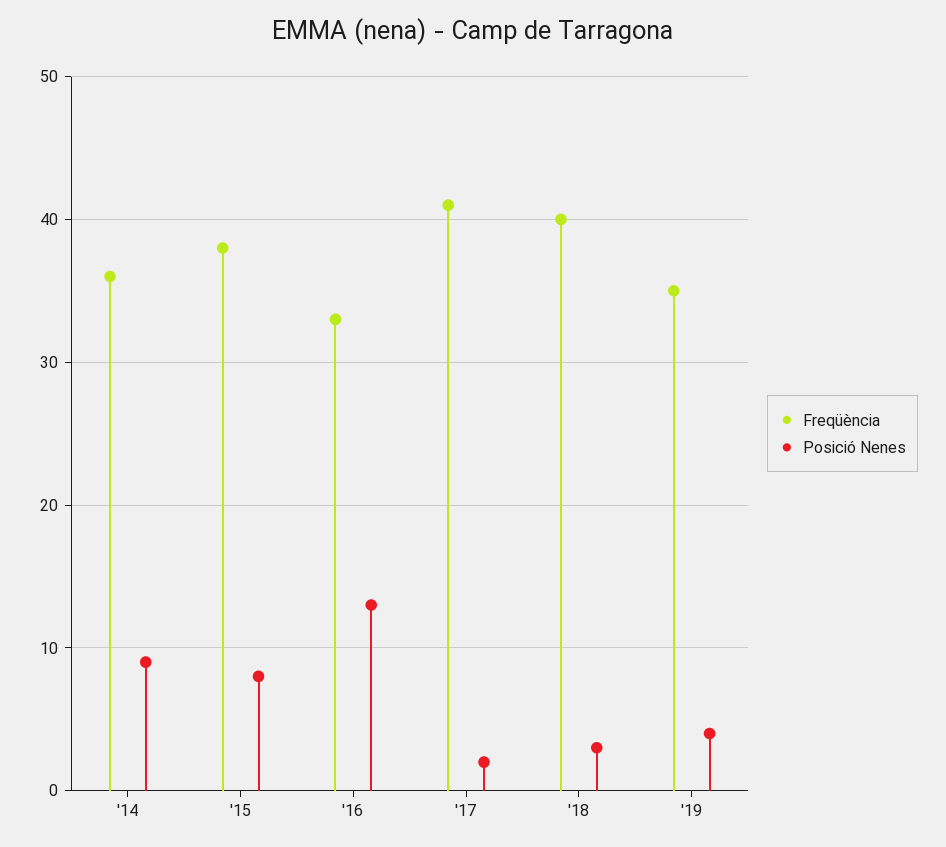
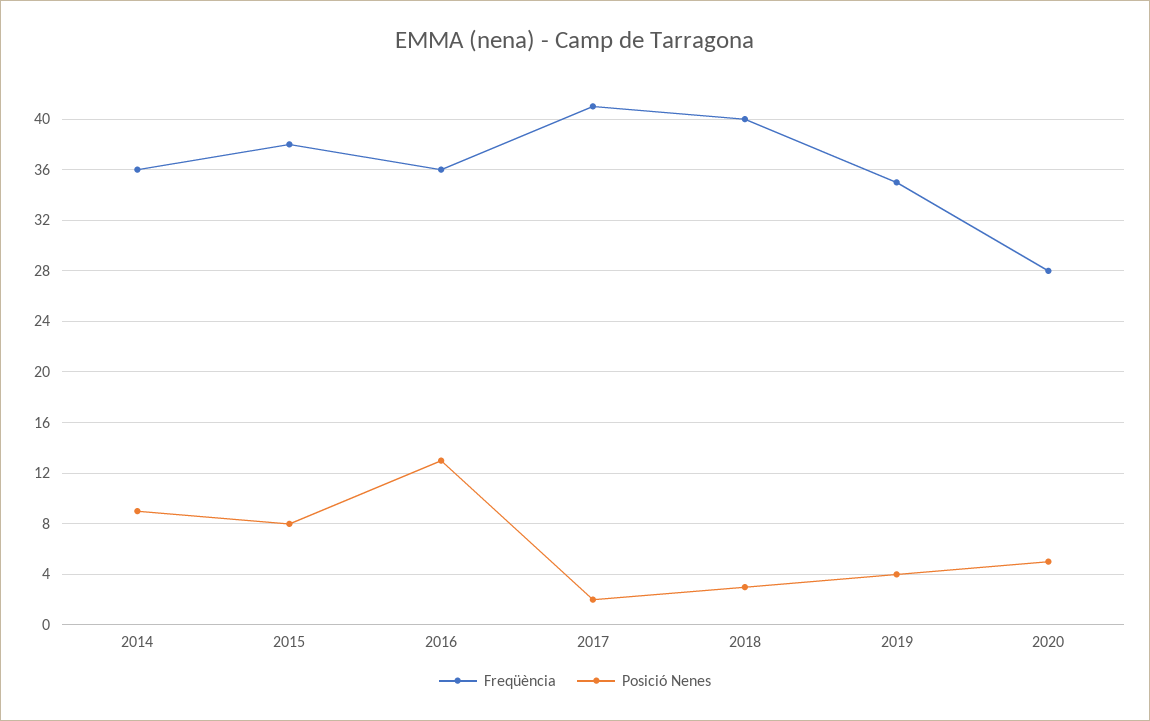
Freqüència, '16: 33 -> 36
Freqüència, 2020: none -> 28
Posició Nenes, 2020: none -> 5

